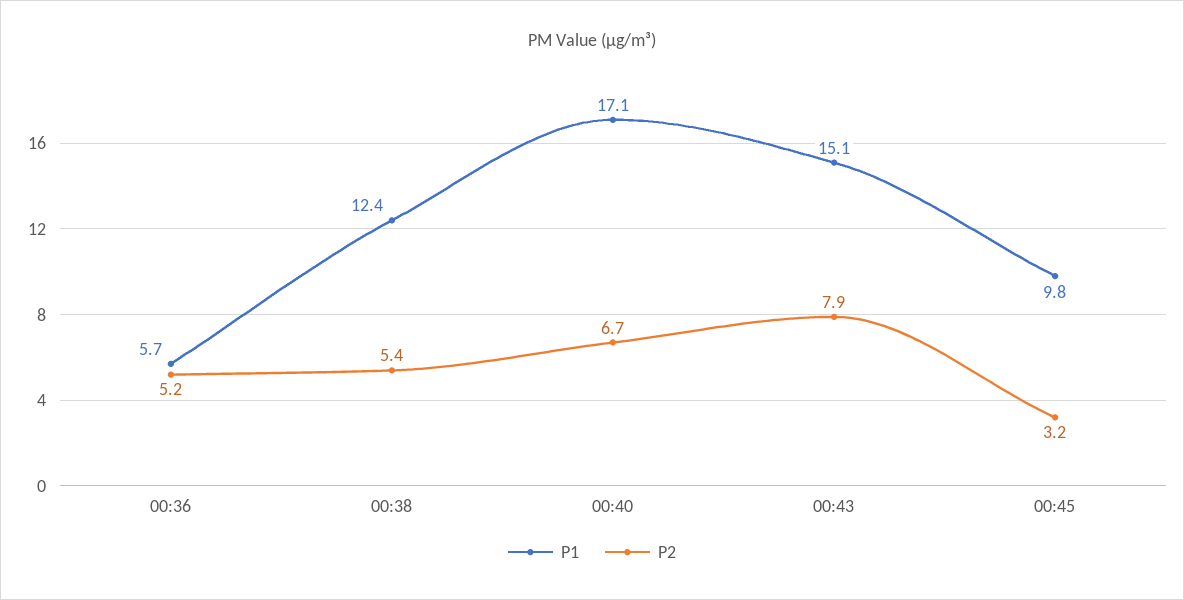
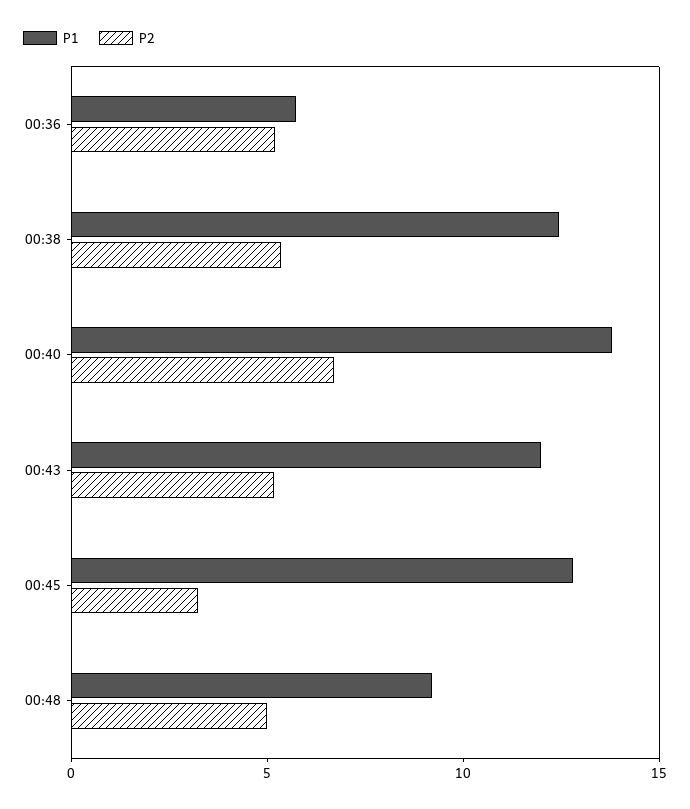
P1, 00:40: 17.1 -> 14
P1, 00:43: 15.1 -> 12
P2, 00:43: 7.9 -> 5
P1, 00:45: 9.8 -> 13
P1, 00:48: none -> 9
P2, 00:48: none -> 5

